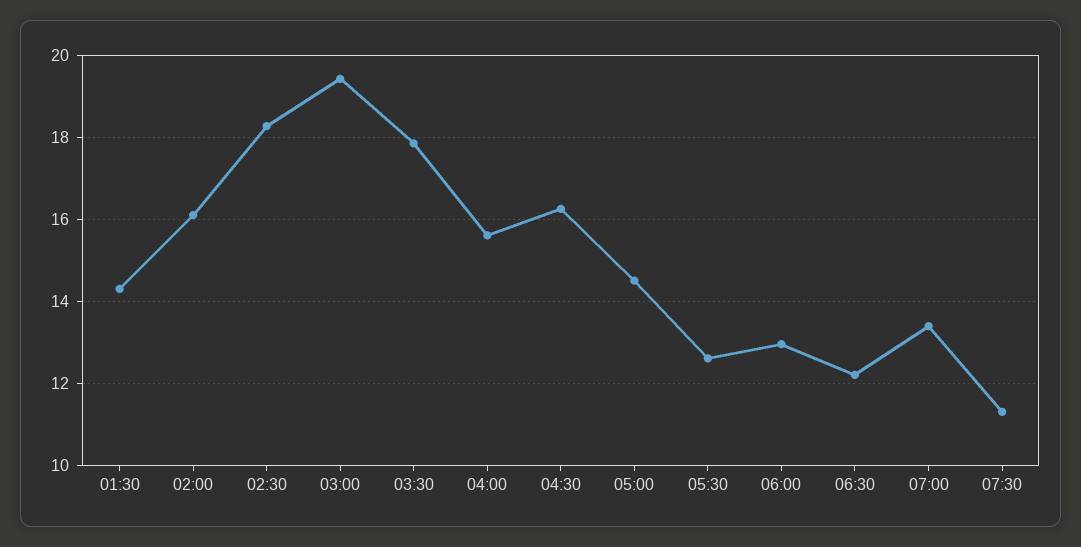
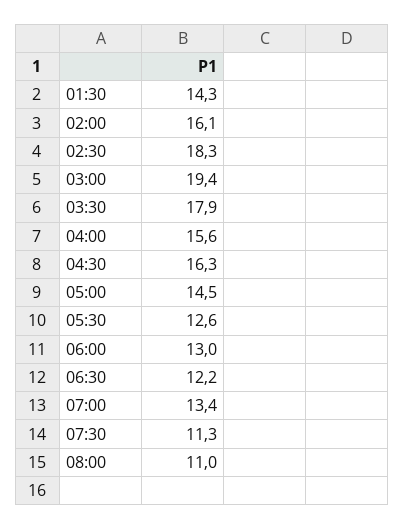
08:00: none -> 11

